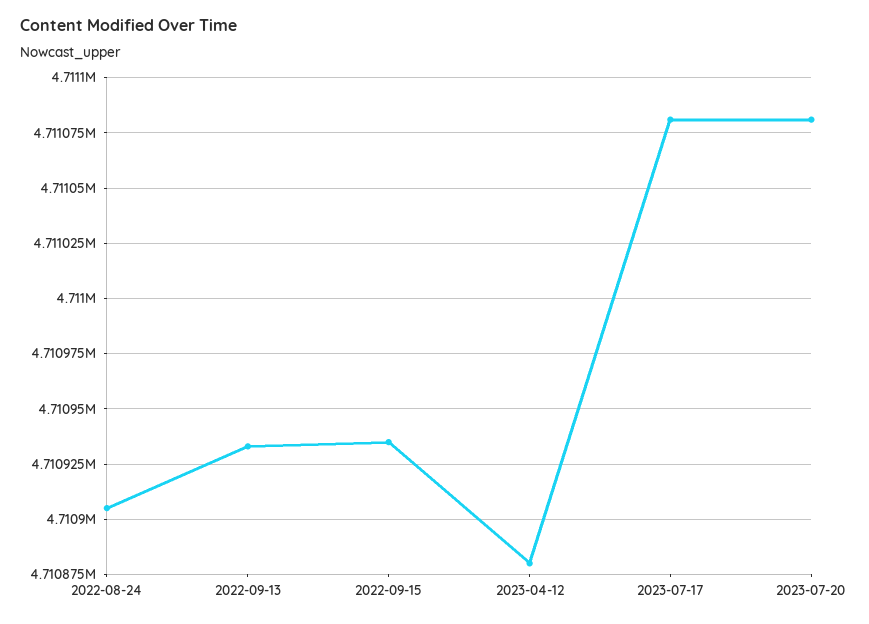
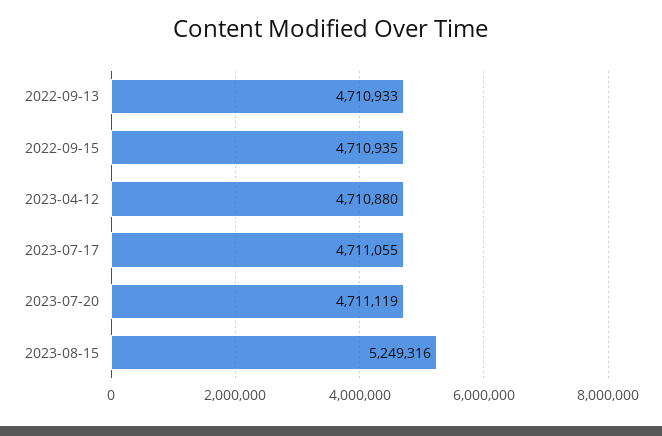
2022-08-24: 4710905 -> none
2023-07-17: 4711080 -> 4711055
2023-07-20: 4711080 -> 4711119
2023-08-15: none -> 5249316

